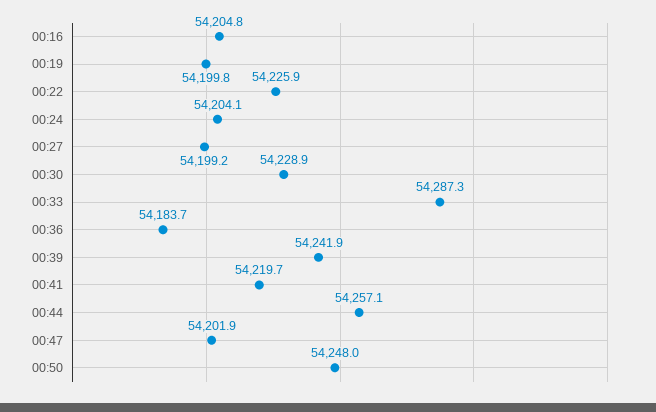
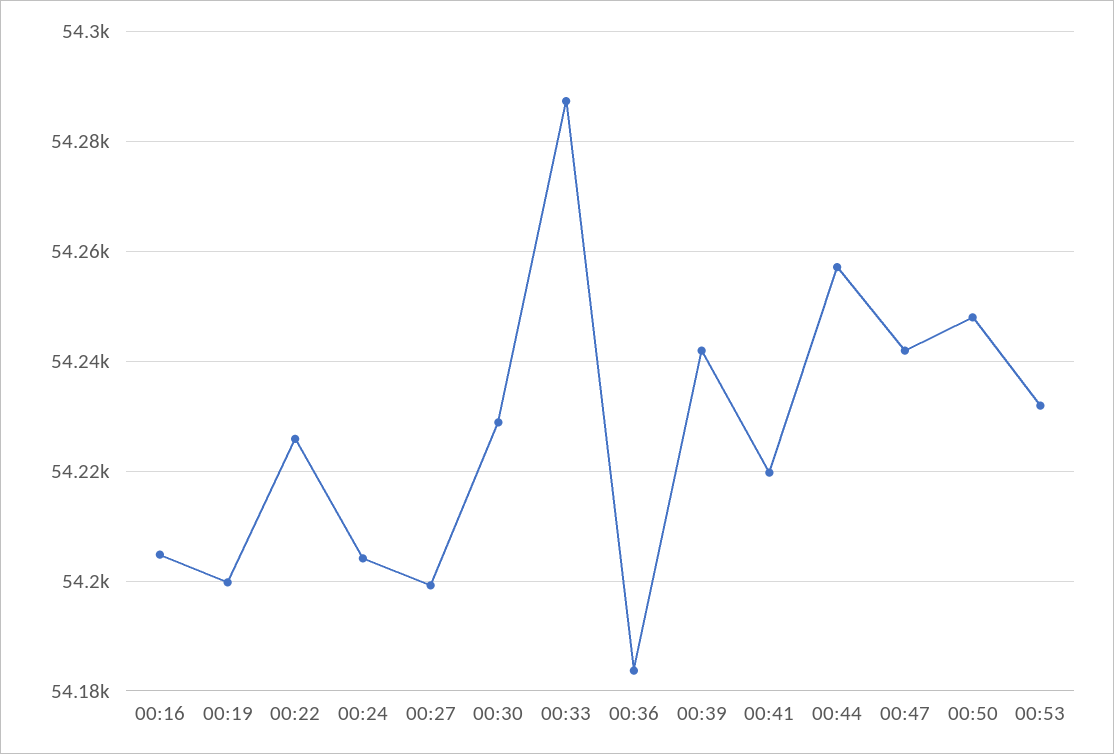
00:47: 54201.9 -> 54242
00:53: none -> 54232

